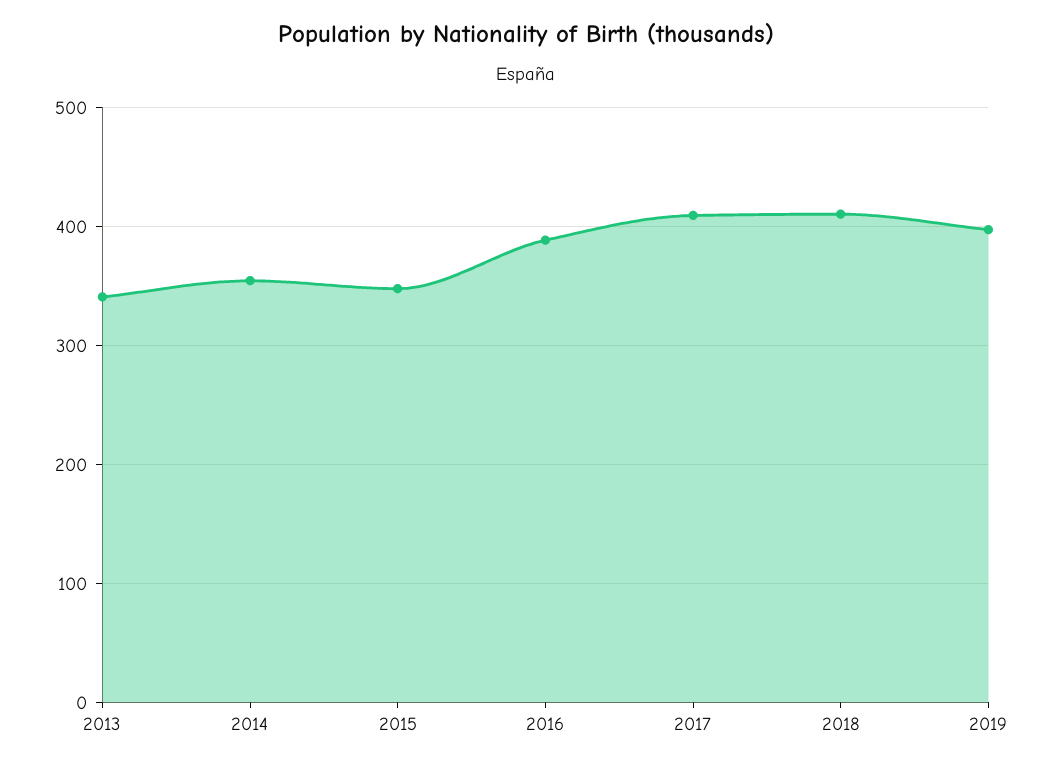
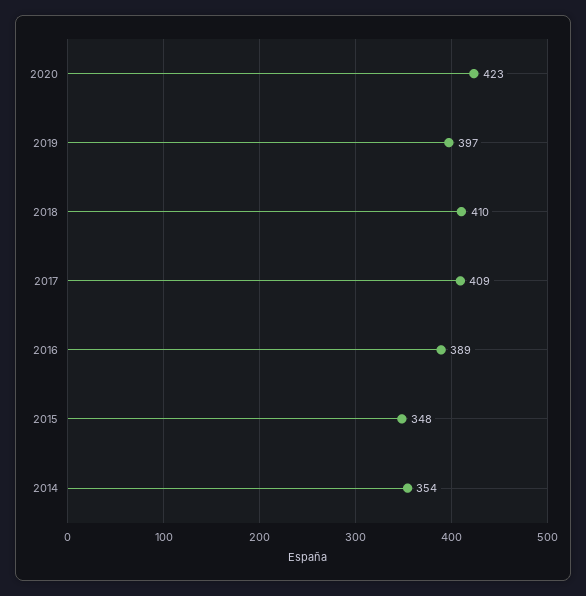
2013: 340 -> none
2020: none -> 423

